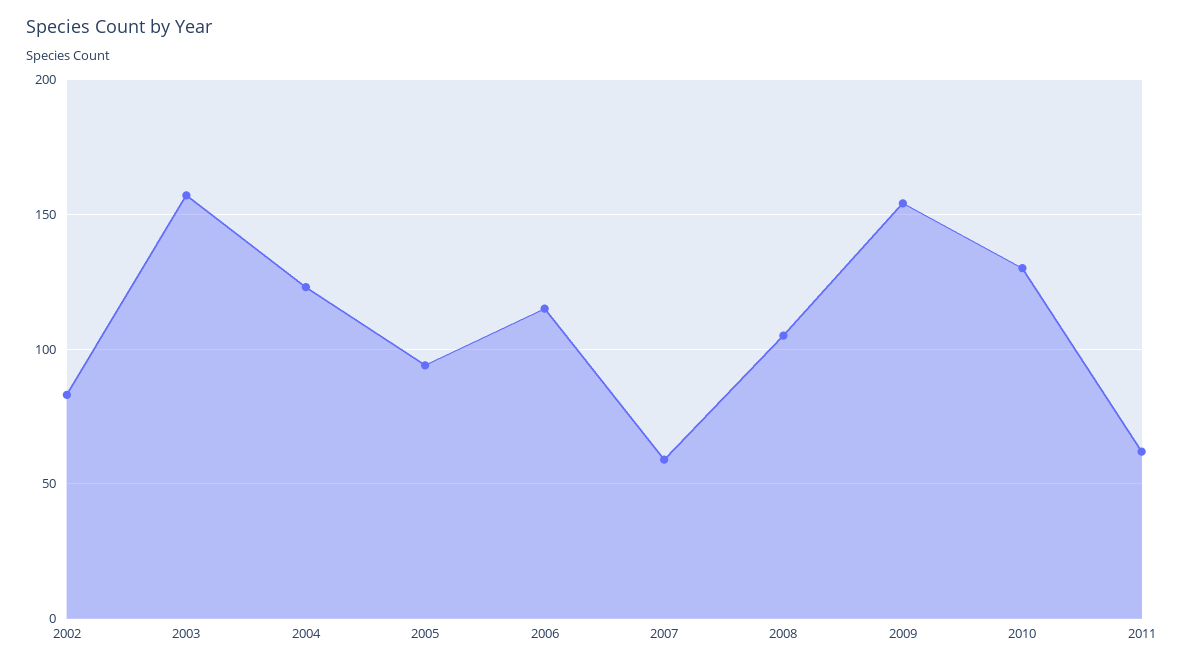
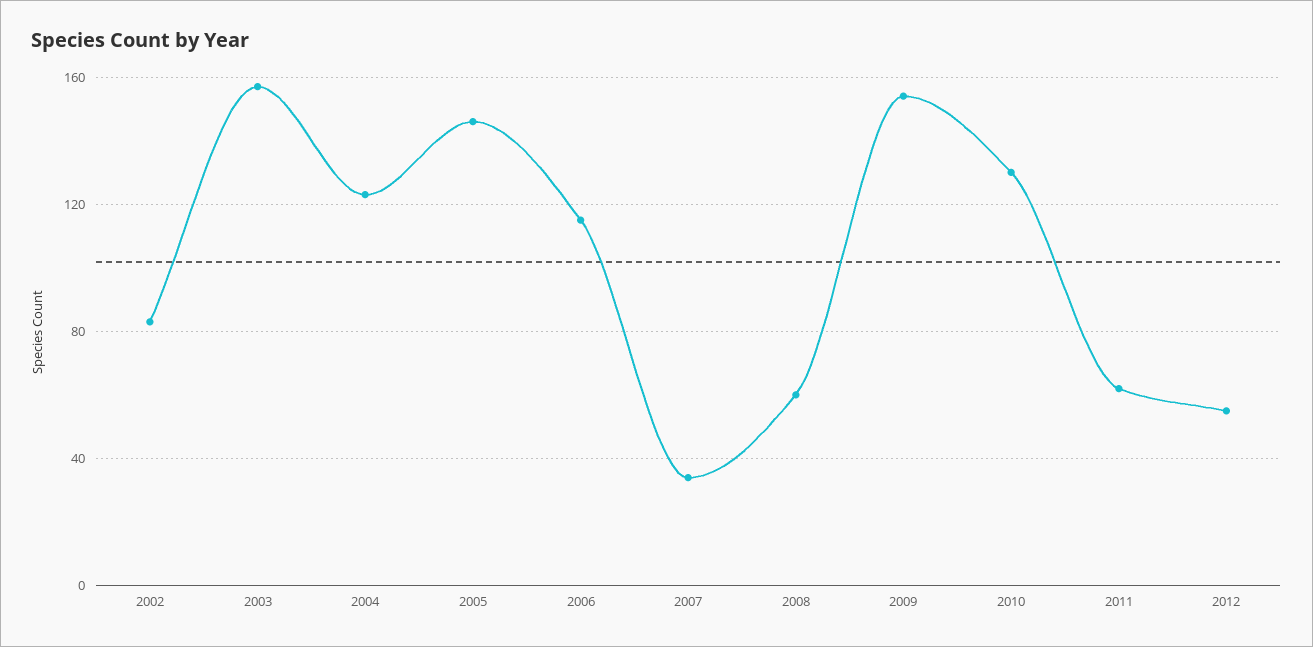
2005: 95 -> 145
2007: 60 -> 35
2008: 105 -> 60
2012: none -> 55

